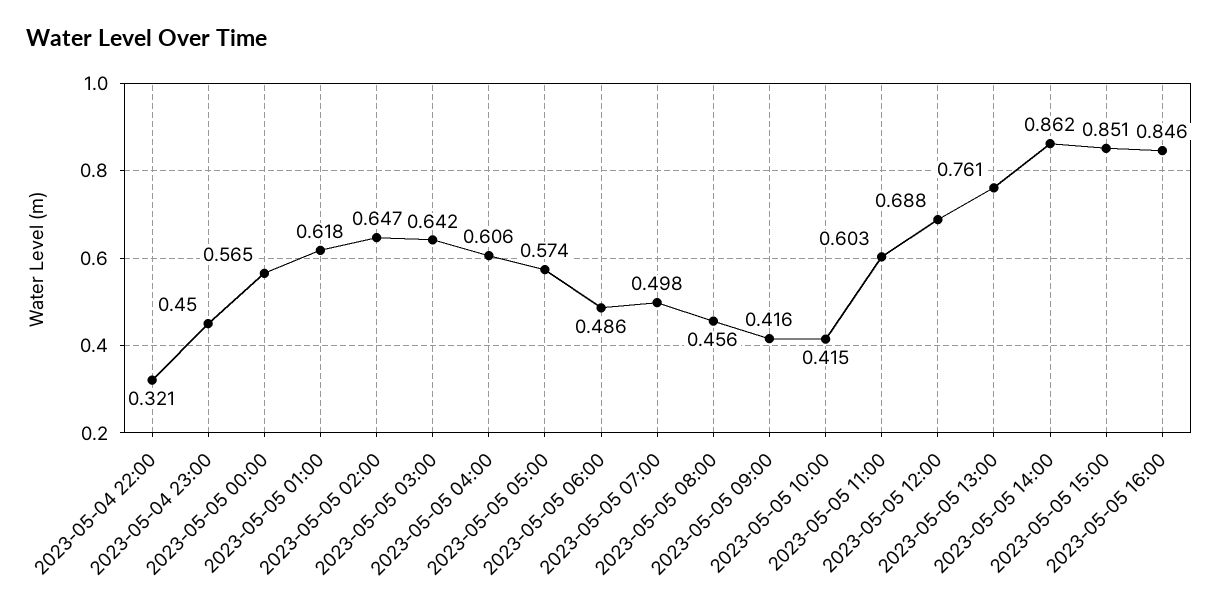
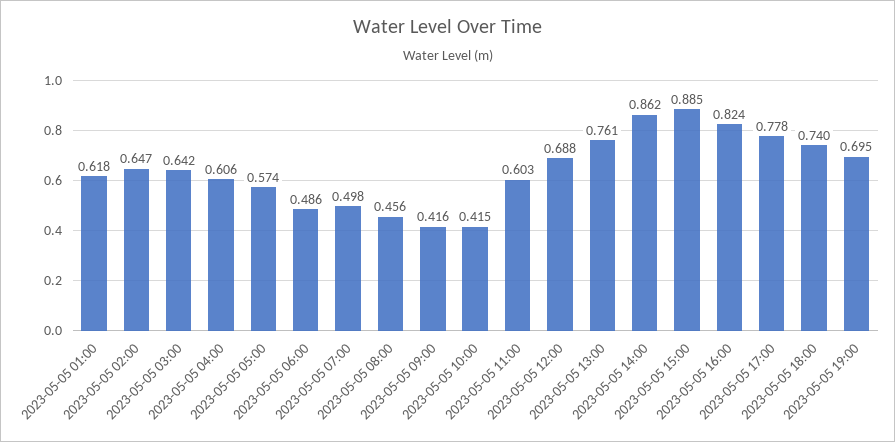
2023-05-04 22:00: 0.321 -> none
2023-05-04 23:00: 0.45 -> none
2023-05-05 00:00: 0.565 -> none
2023-05-05 15:00: 0.851 -> 0.885
2023-05-05 16:00: 0.846 -> 0.824
2023-05-05 17:00: none -> 0.778
2023-05-05 18:00: none -> 0.74
2023-05-05 19:00: none -> 0.695

